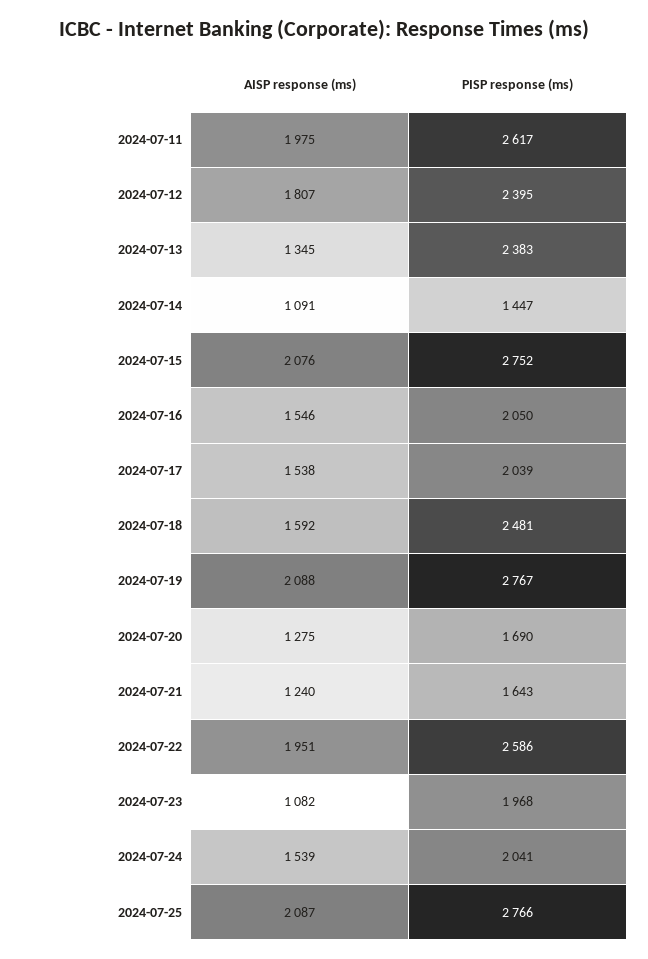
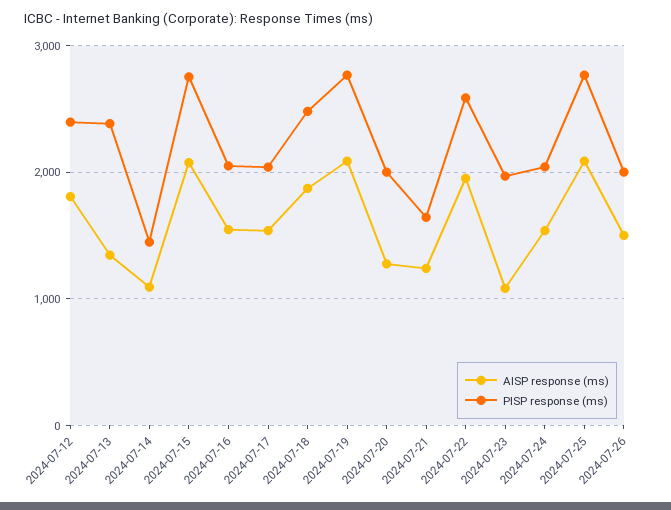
AISP response (ms), 2024-07-11: 1975 -> none
PISP response (ms), 2024-07-11: 2617 -> none
AISP response (ms), 2024-07-18: 1592 -> 1900
PISP response (ms), 2024-07-20: 1690 -> 2000
AISP response (ms), 2024-07-26: none -> 1500
PISP response (ms), 2024-07-26: none -> 2000

